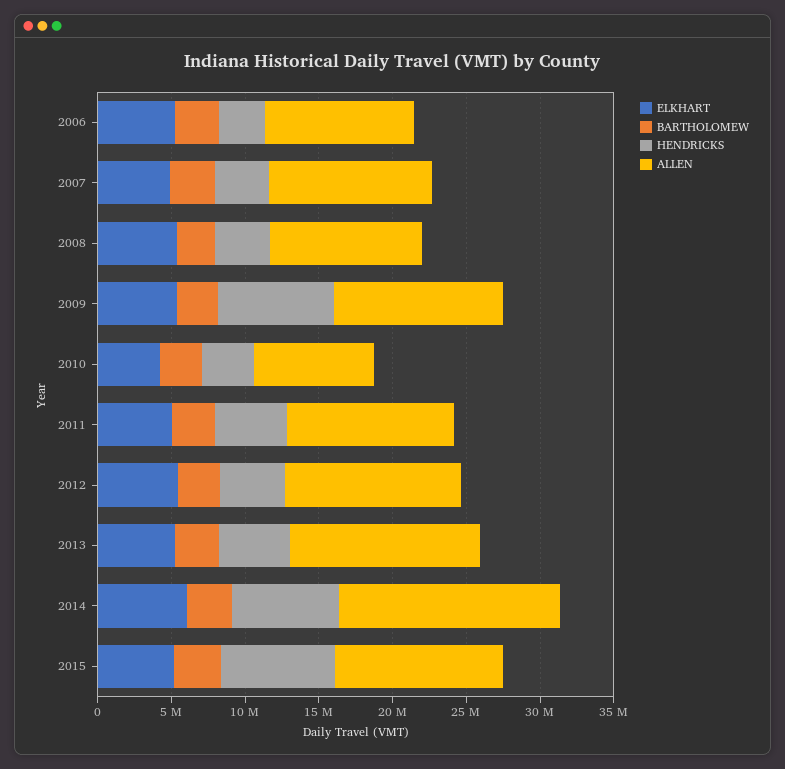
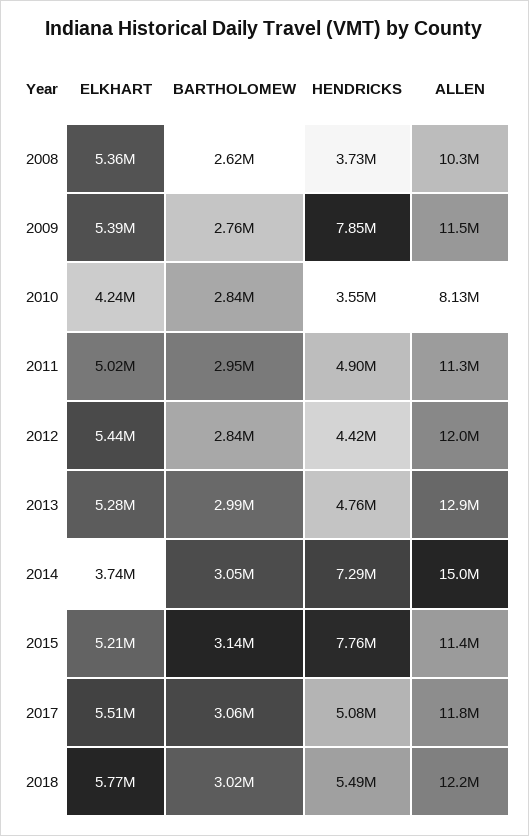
ELKHART, 2006: 5000000 -> none
BARTHOLOMEW, 2006: 3000000 -> none
HENDRICKS, 2006: 3000000 -> none
ALLEN, 2006: 10000000 -> none
ELKHART, 2007: 5000000 -> none
BARTHOLOMEW, 2007: 3000000 -> none
HENDRICKS, 2007: 4000000 -> none
ALLEN, 2007: 11000000 -> none
ELKHART, 2014: 6000000 -> 3740000
ELKHART, 2017: none -> 5510000
BARTHOLOMEW, 2017: none -> 3060000
HENDRICKS, 2017: none -> 5080000
ALLEN, 2017: none -> 11800000
ELKHART, 2018: none -> 5770000
BARTHOLOMEW, 2018: none -> 3020000
HENDRICKS, 2018: none -> 5490000
ALLEN, 2018: none -> 12200000

